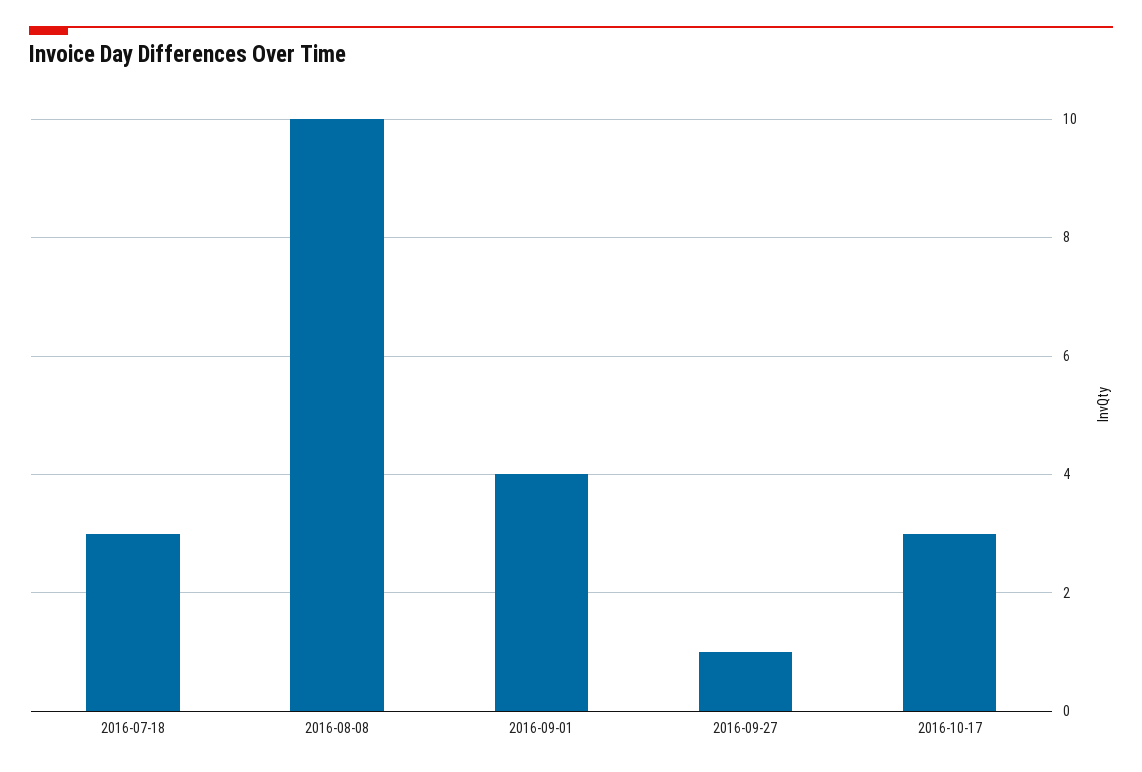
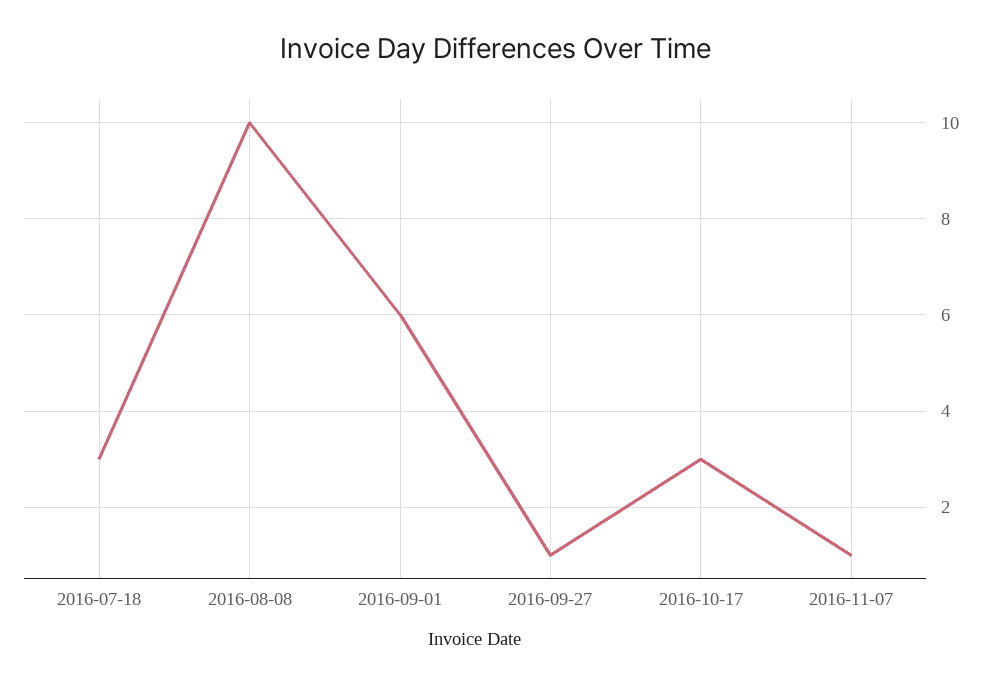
2016-09-01: 4 -> 6
2016-11-07: none -> 1

